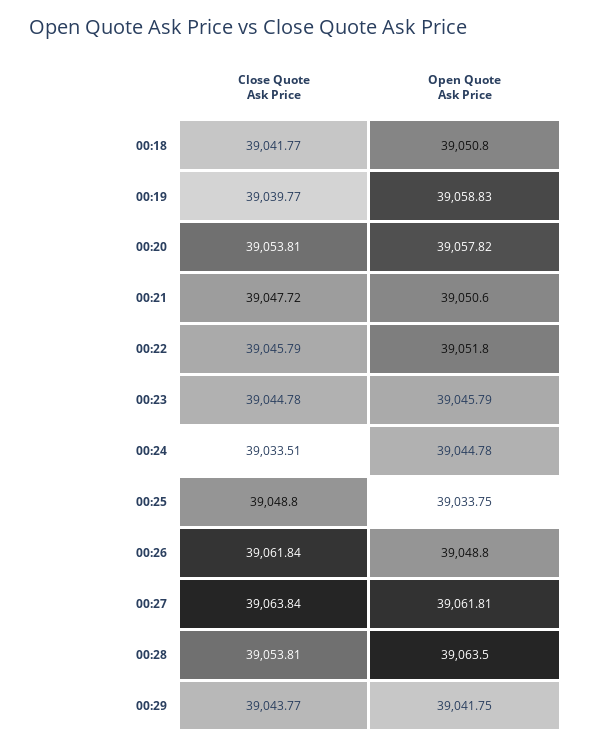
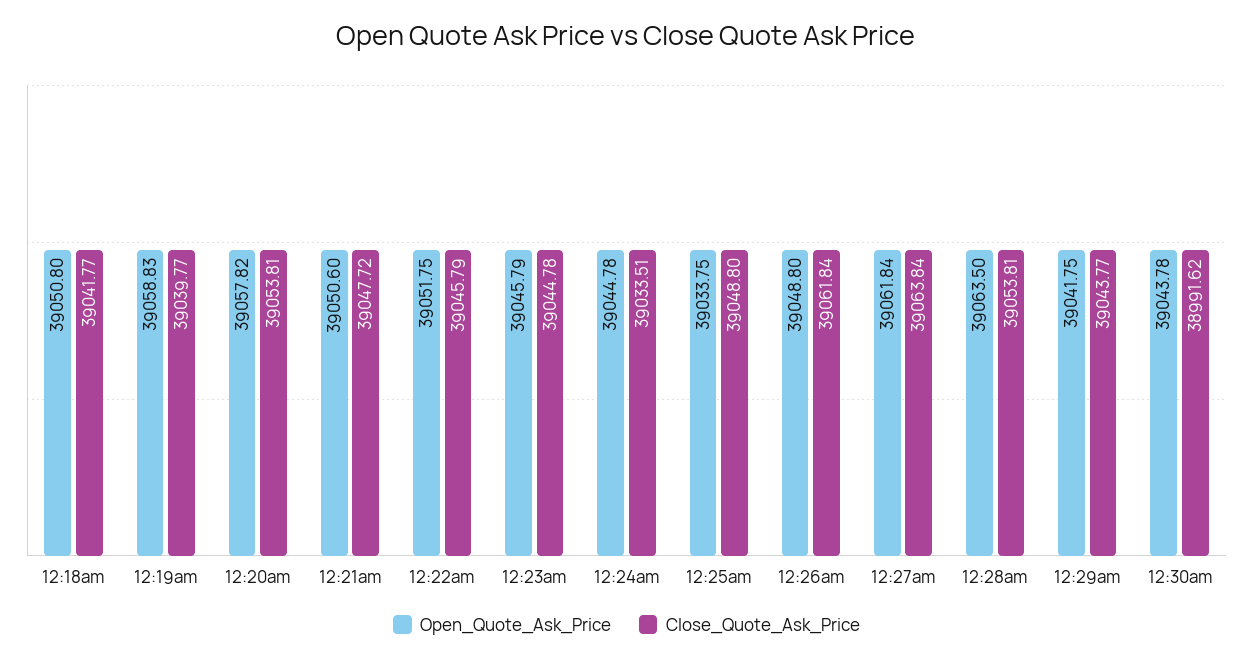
Open Quote Ask Price, 00:22: 39051.8 -> 39051.75
Open Quote Ask Price, 00:27: 39061.81 -> 39061.84
Open Quote Ask Price, 12:30am: none -> 39043.78
Close Quote Ask Price, 12:30am: none -> 38991.62

